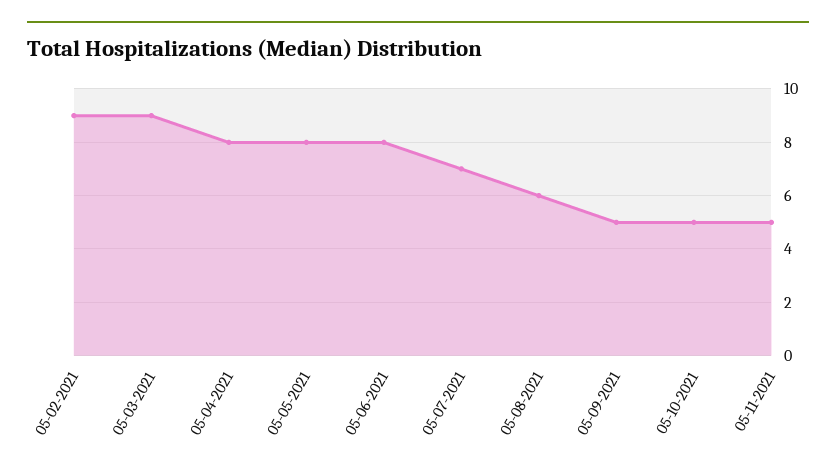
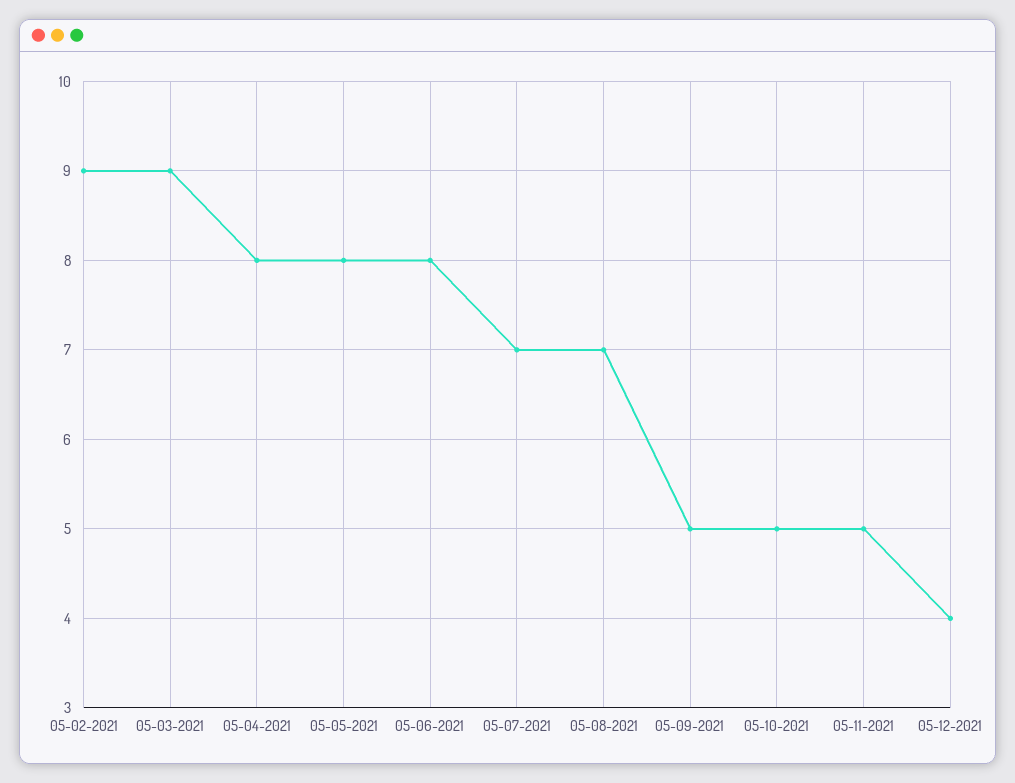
05-08-2021: 6 -> 7
05-12-2021: none -> 4

